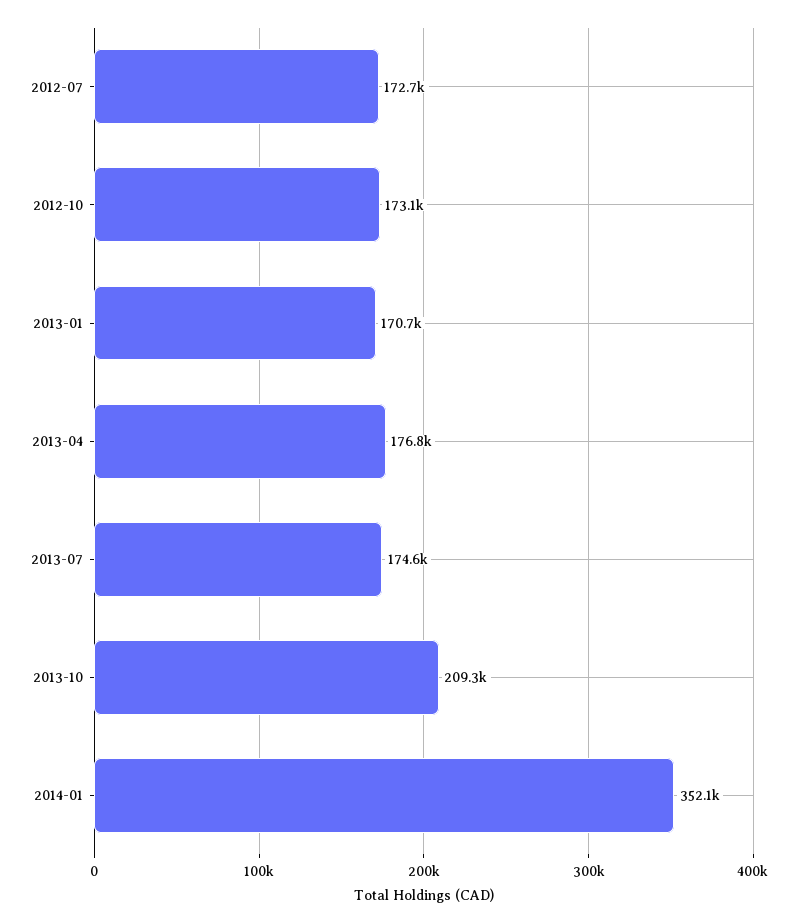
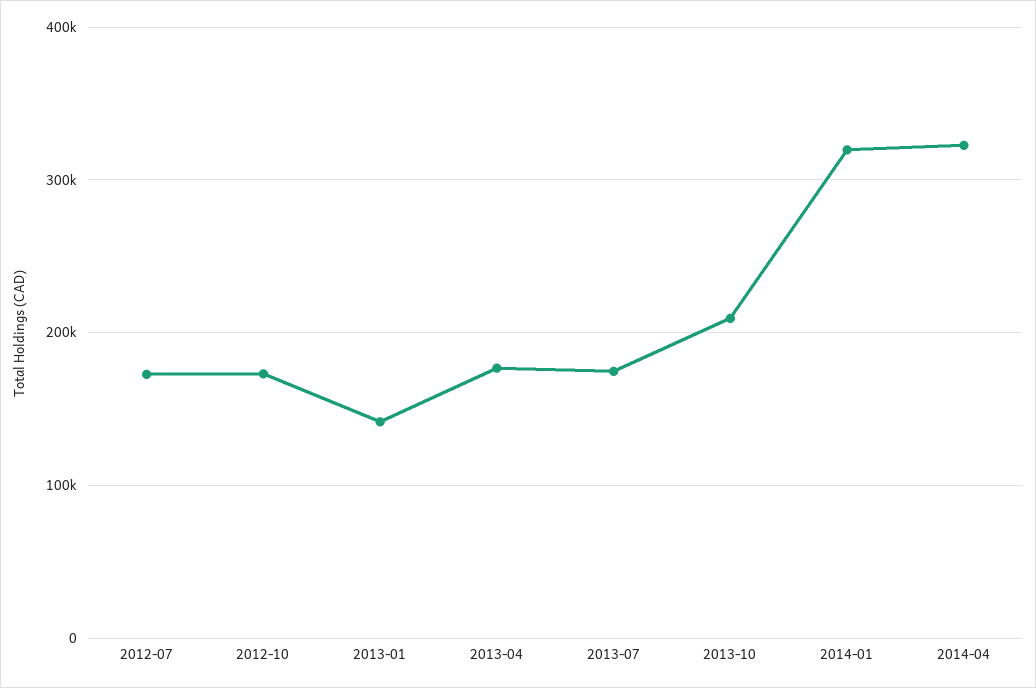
2013-01: 170700 -> 140000
2014-01: 352100 -> 320000
2014-04: none -> 320000

